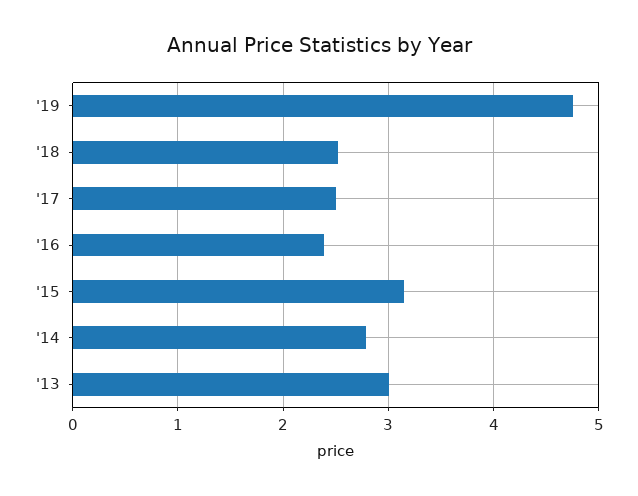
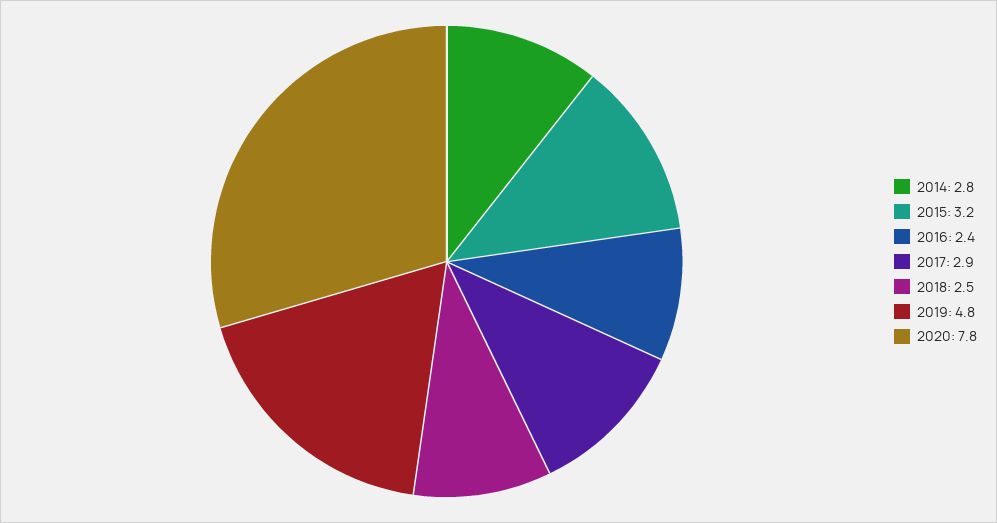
'17: 2.5 -> 2.9
'13: 3 -> none
2020: none -> 7.8

